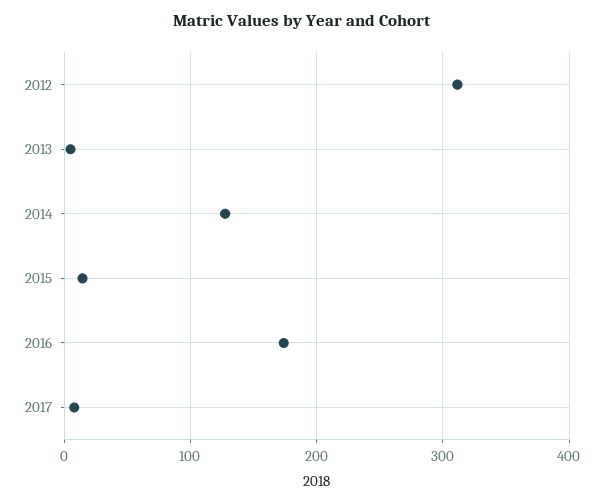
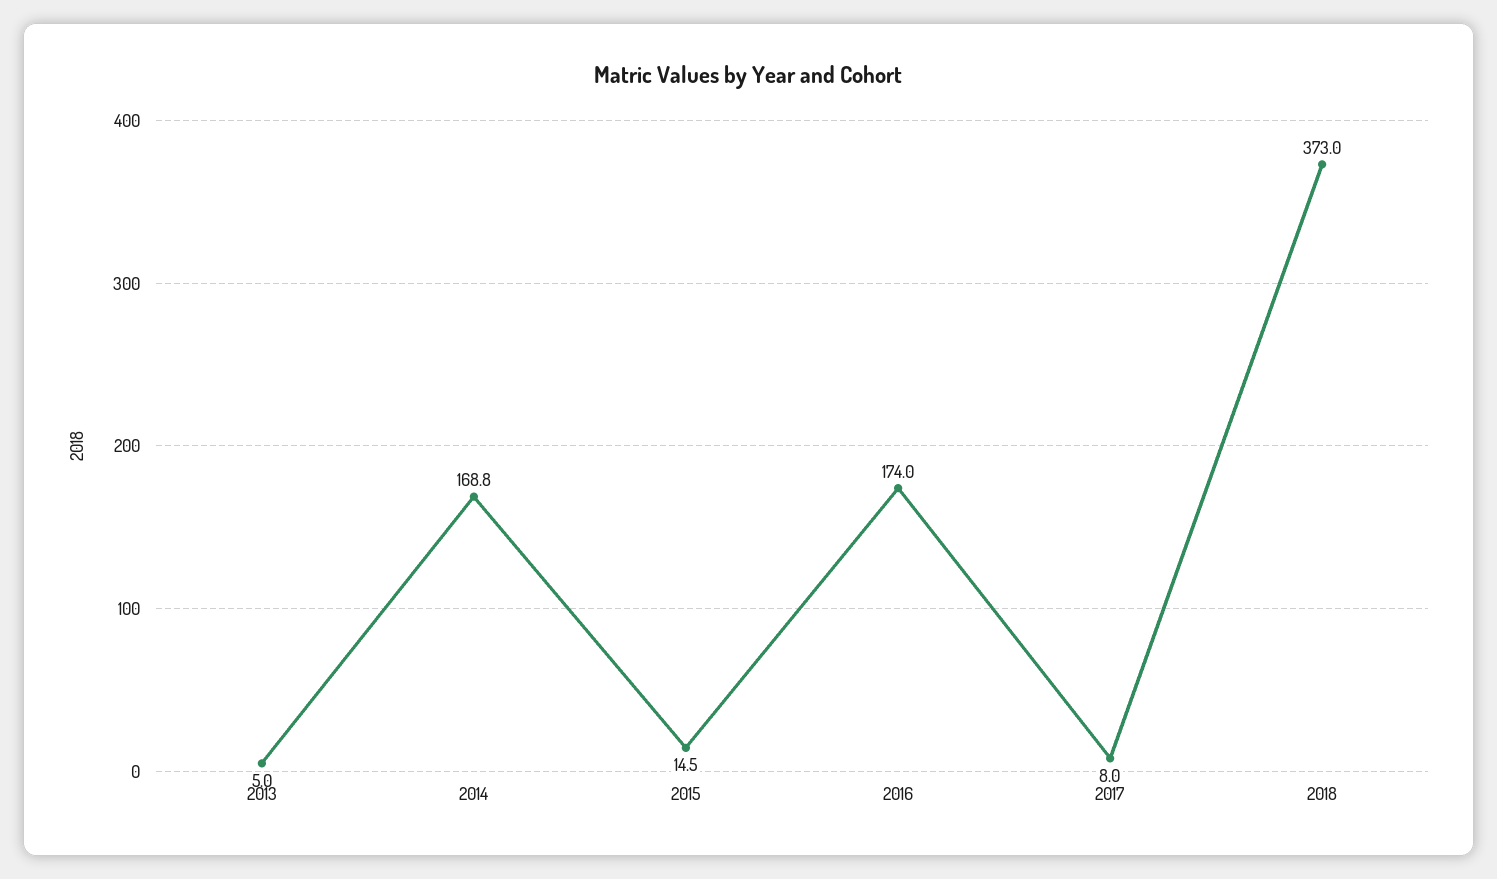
2012: 310 -> none
2014: 130 -> 168.8
2018: none -> 373

